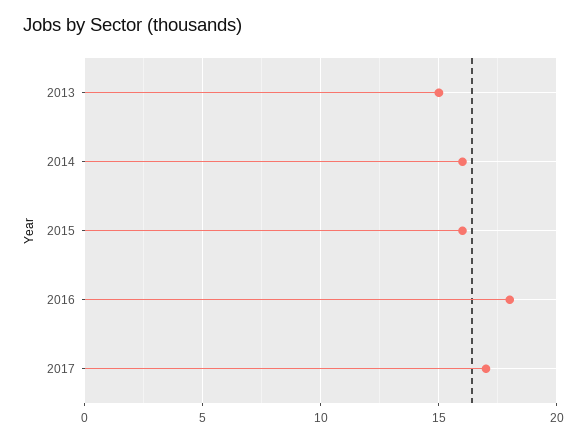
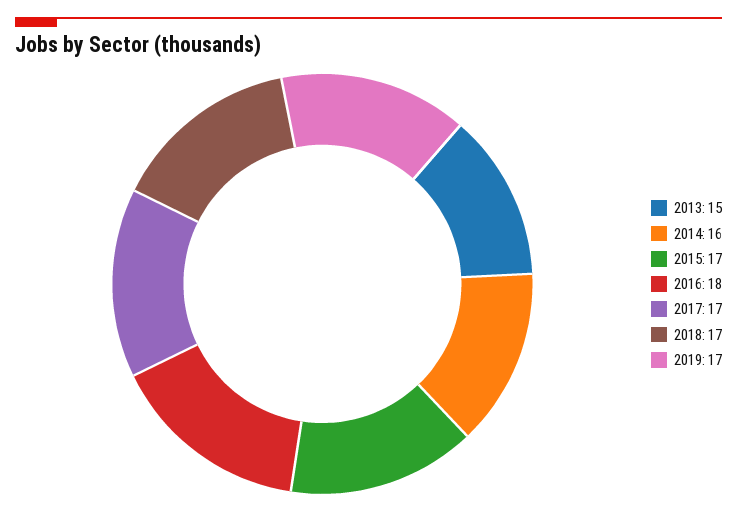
2015: 16 -> 17
2018: none -> 17
2019: none -> 17

